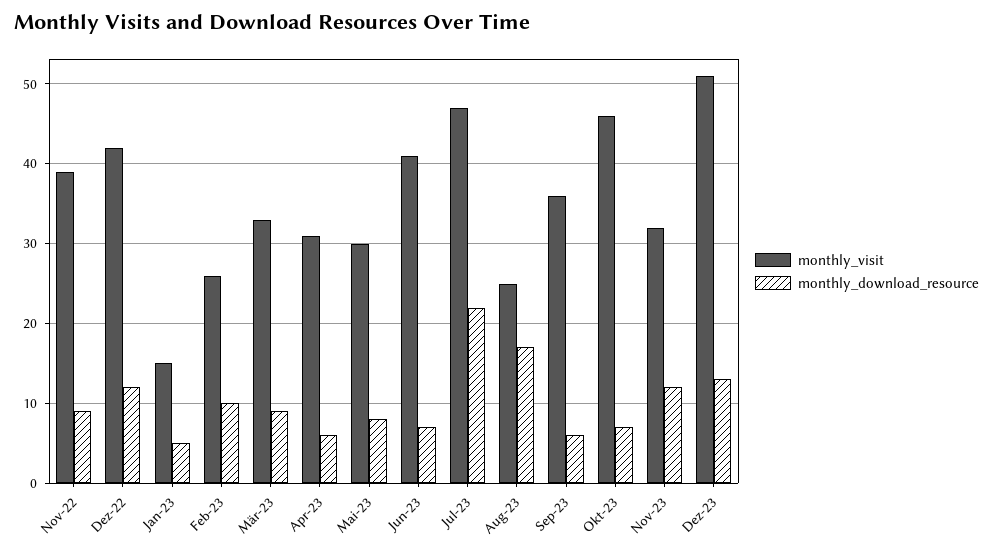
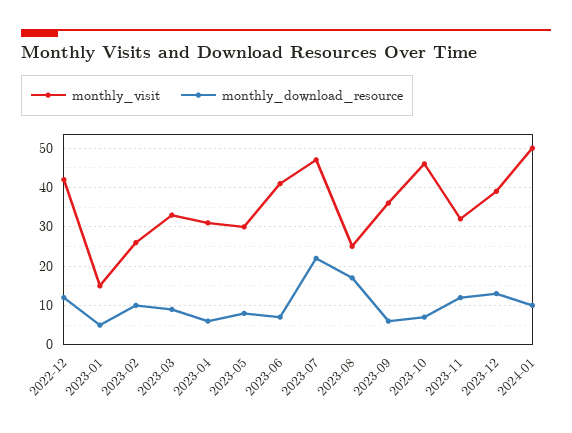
monthly_visit, Nov-22: 39 -> none
monthly_download_resource, Nov-22: 9 -> none
monthly_visit, Dez-23: 51 -> 40
monthly_visit, 2024-01: none -> 50
monthly_download_resource, 2024-01: none -> 10

